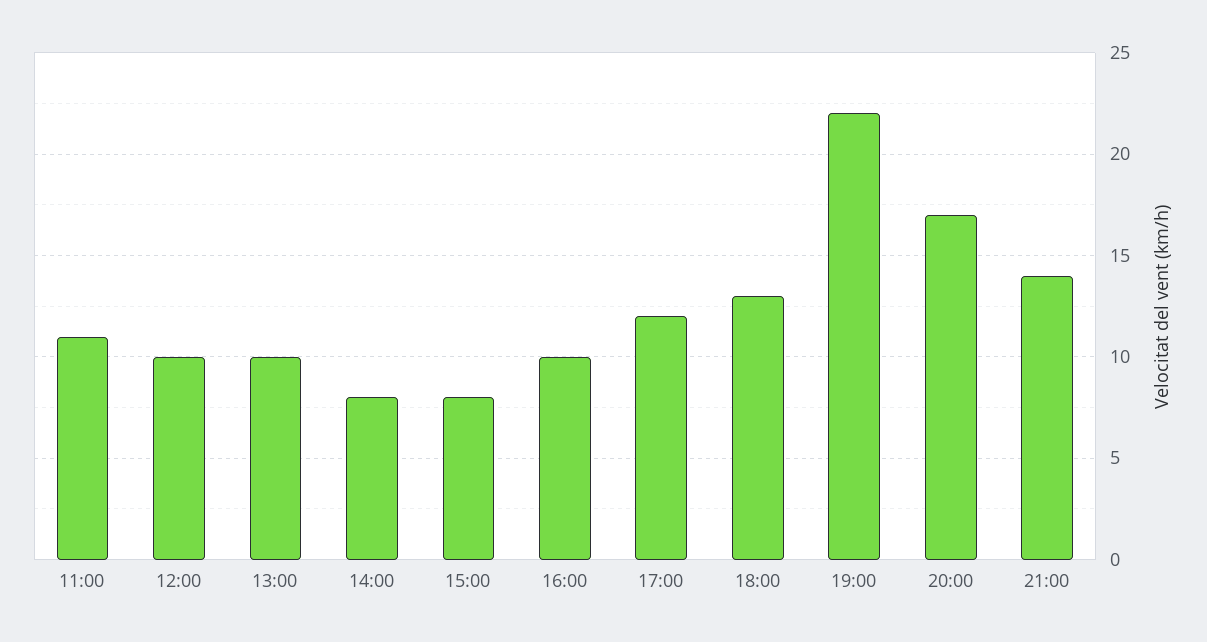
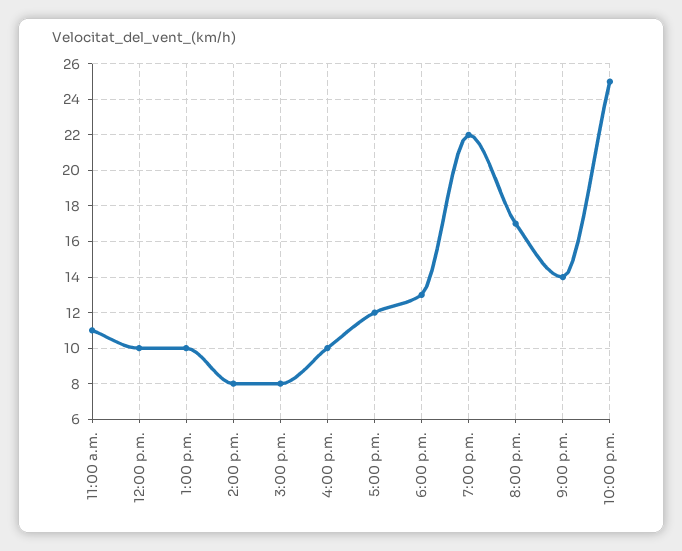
10:00 p.m.: none -> 25

